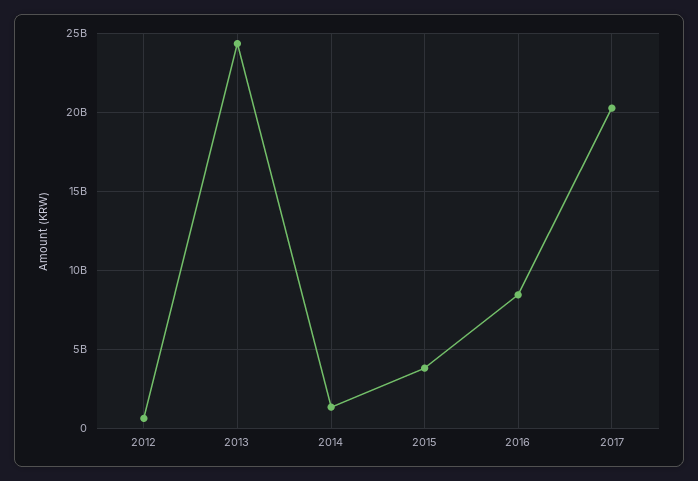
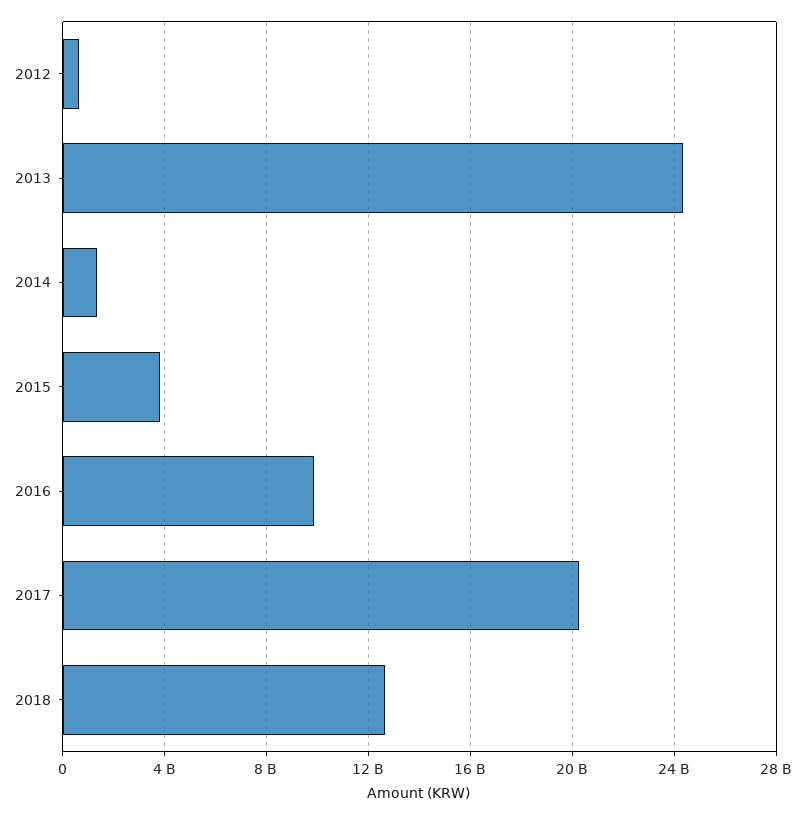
2016: 8500000000 -> 10000000000
2018: none -> 12500000000

